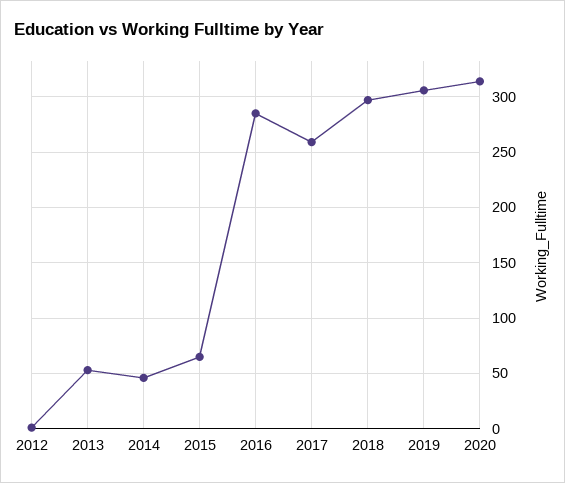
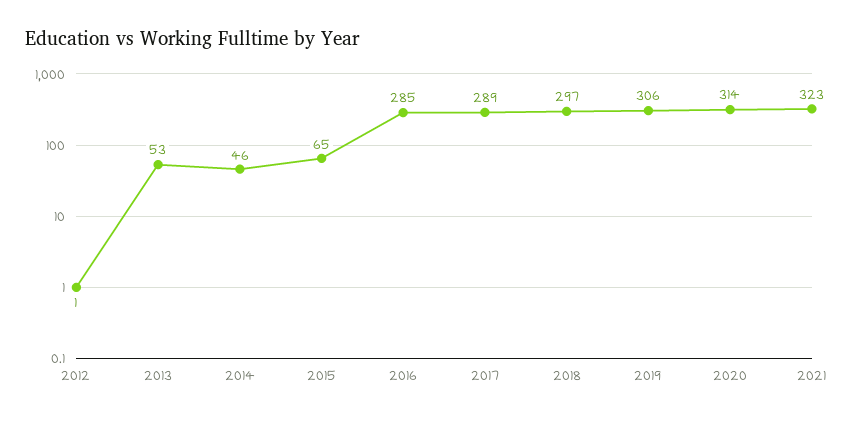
2017: 260 -> 289
2021: none -> 323

